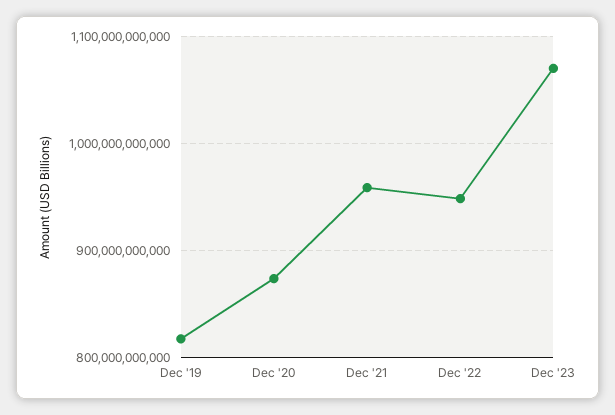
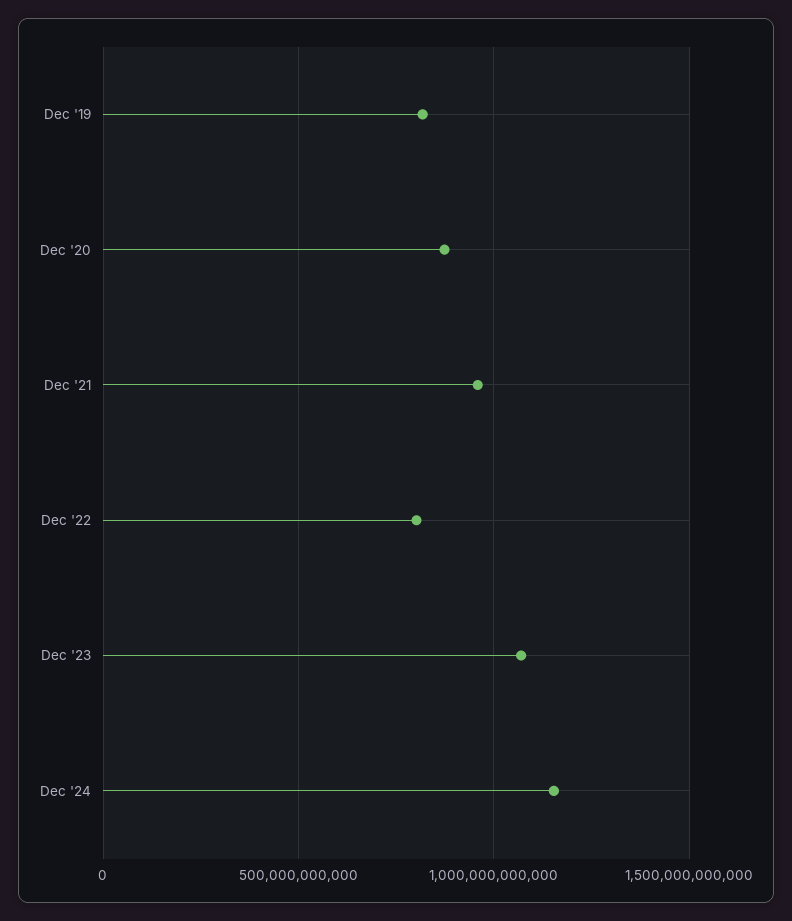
Dec '22: 950000000000 -> 800000000000
Dec '24: none -> 1150000000000

